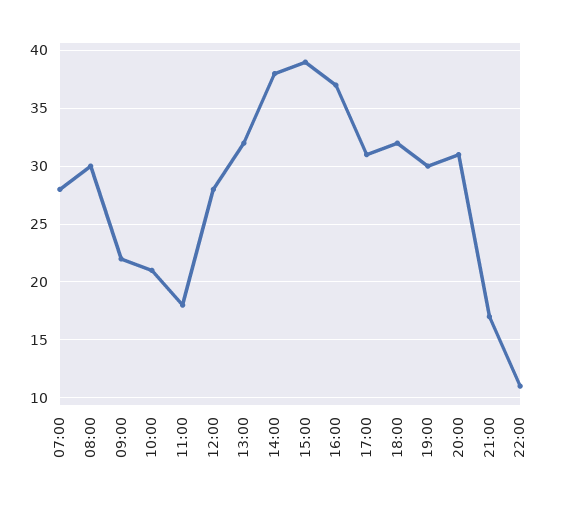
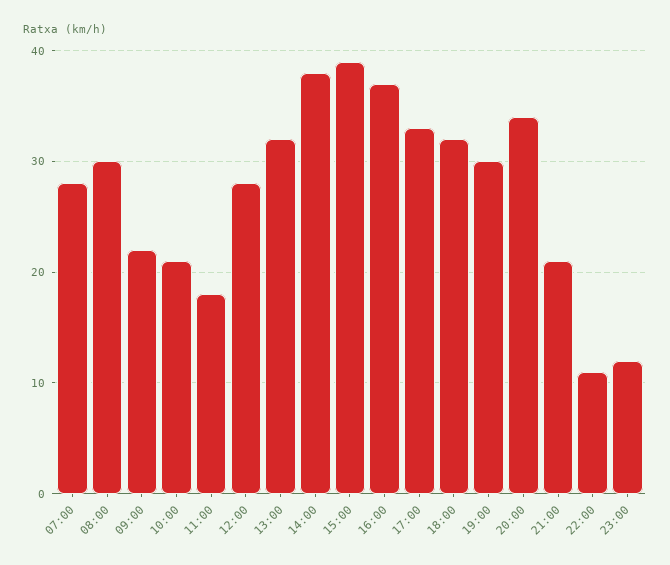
17:00: 31 -> 33
20:00: 31 -> 34
21:00: 17 -> 21
23:00: none -> 12

